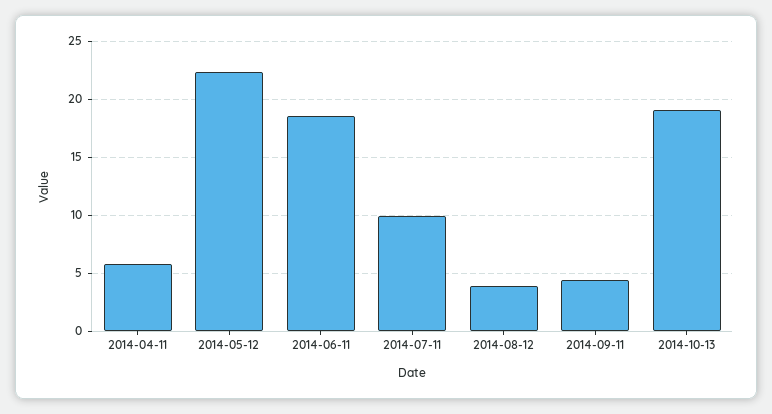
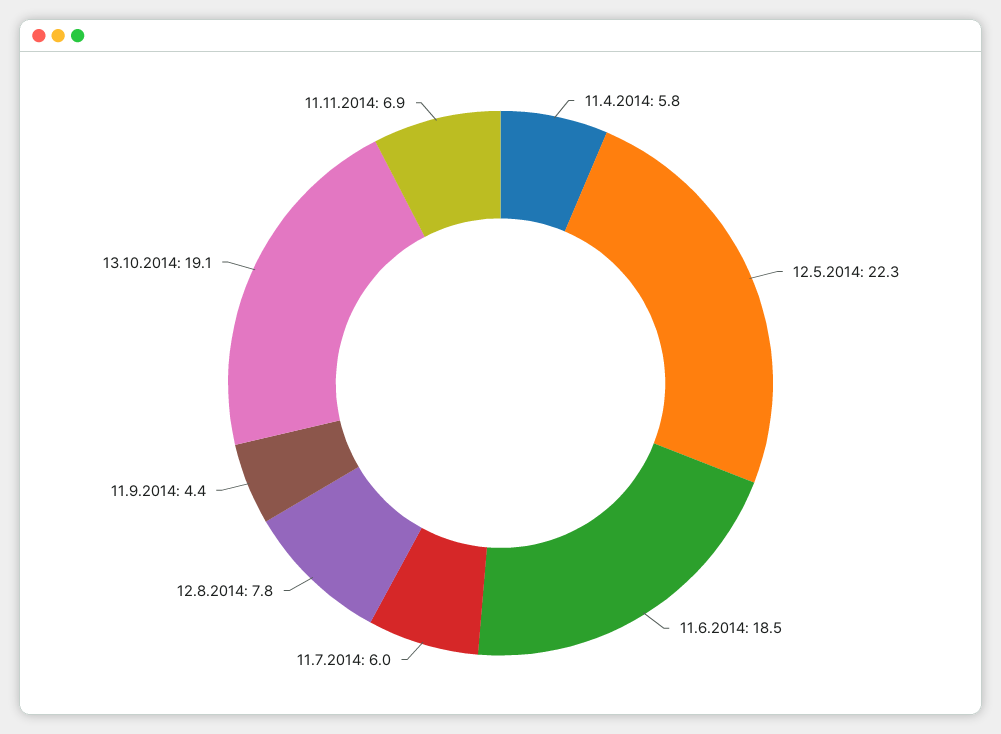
2014-07-11: 10 -> 6
2014-08-12: 4 -> 7.8
11.11.2014: none -> 6.9

